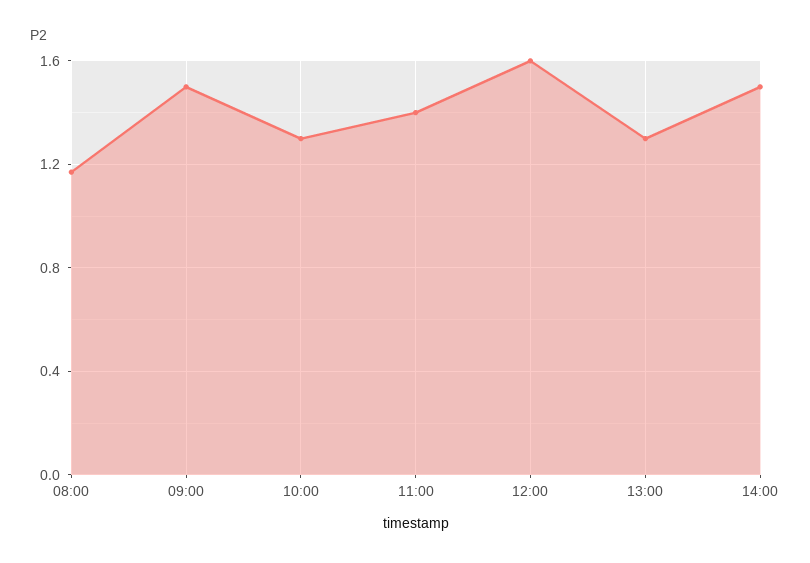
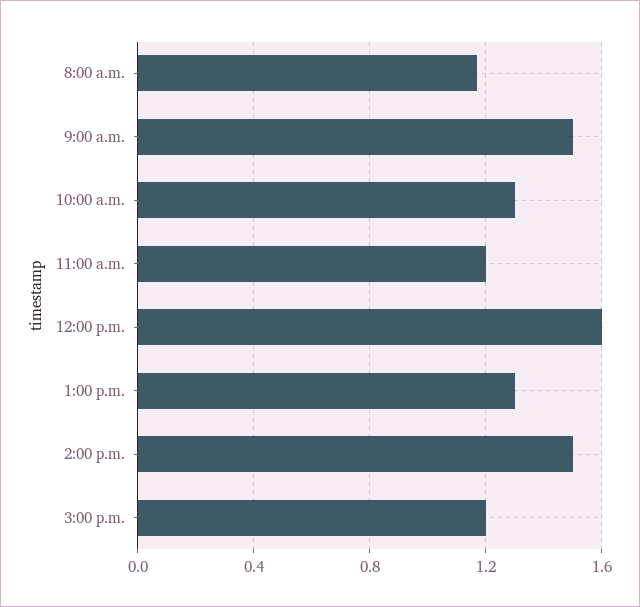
11:00: 1.4 -> 1.2
3:00 p.m.: none -> 1.2

